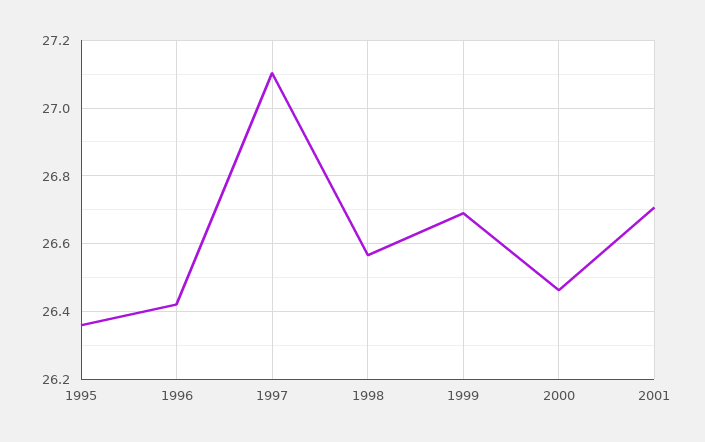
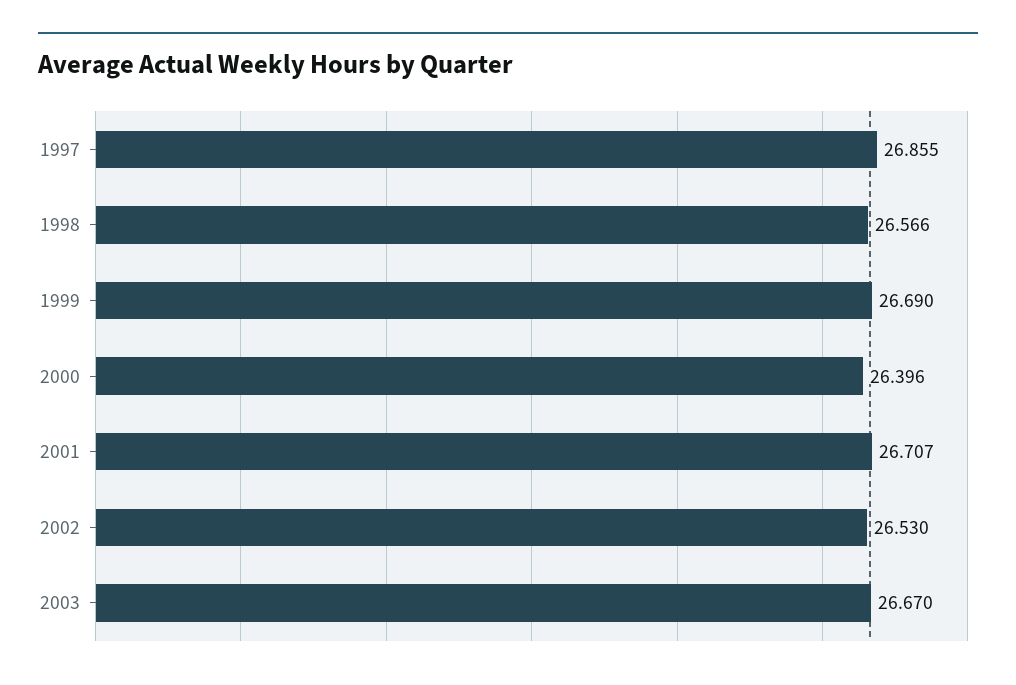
1995: 26.36 -> none
1996: 26.42 -> none
1997: 27.1 -> 26.855
2000: 26.46 -> 26.396
2002: none -> 26.53
2003: none -> 26.67

